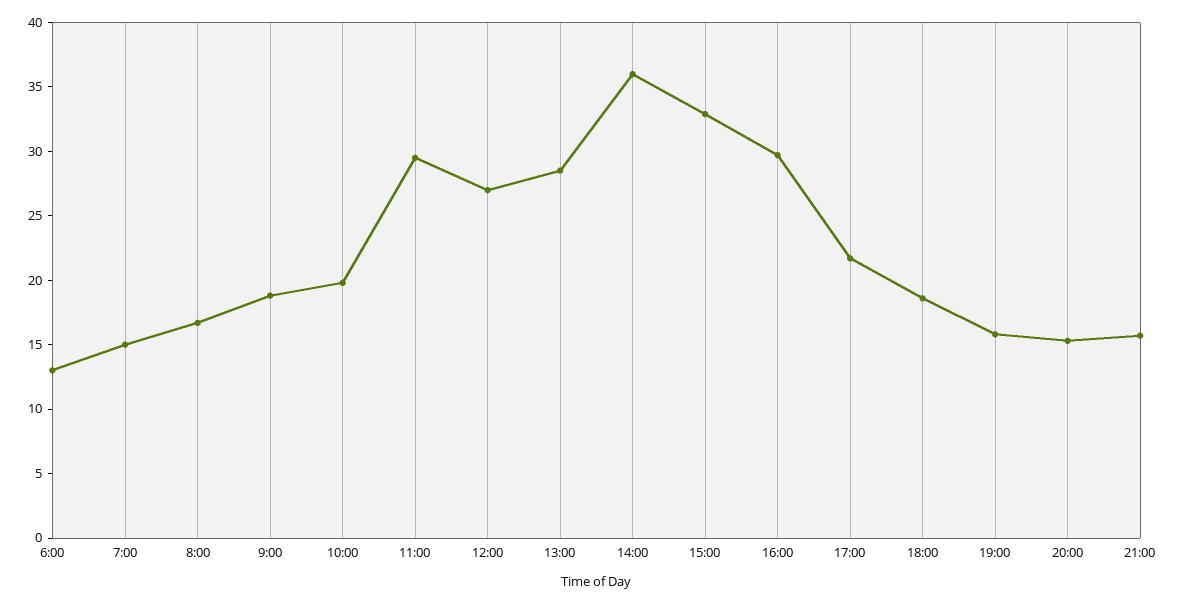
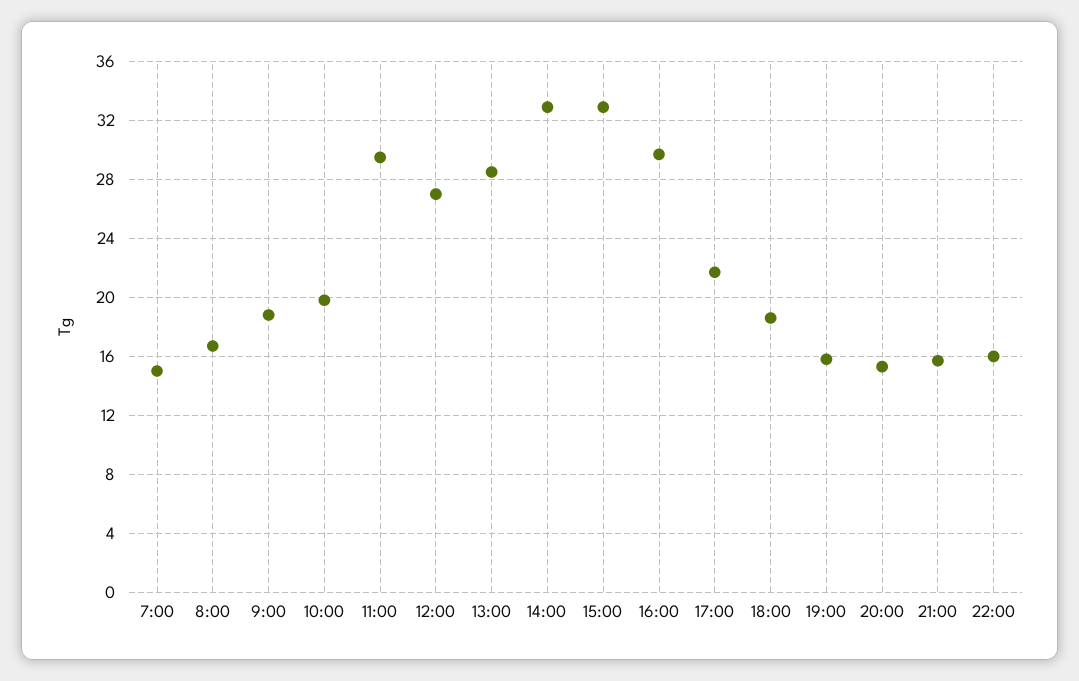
6:00: 13 -> none
14:00: 36 -> 33
22:00: none -> 16

